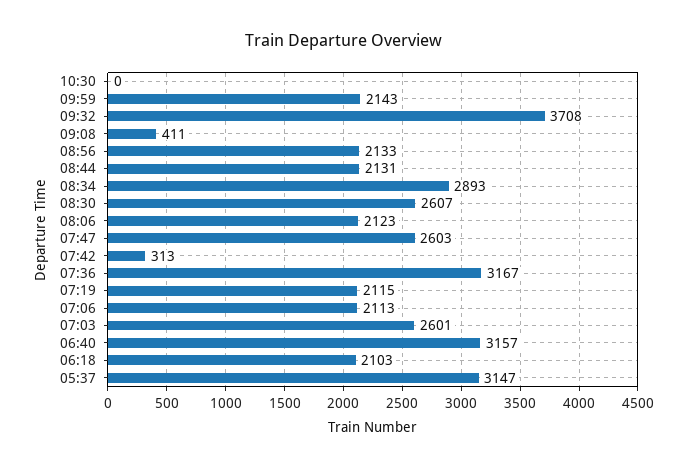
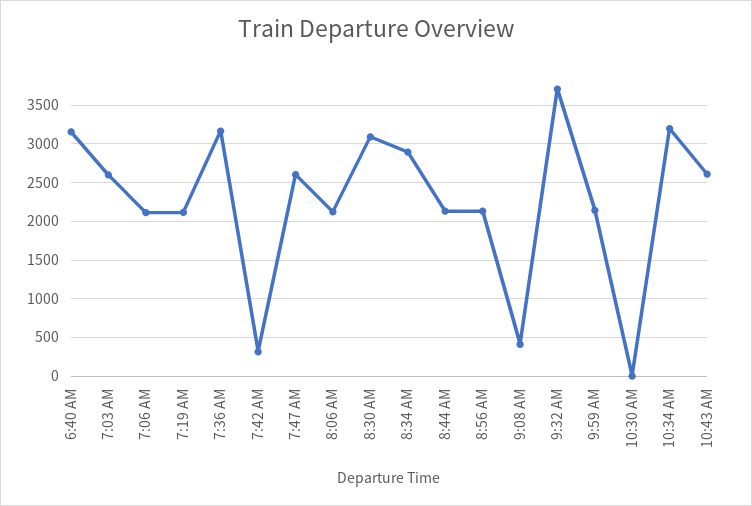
08:30: 2607 -> 3100
06:18: 2103 -> none
05:37: 3147 -> none
10:34 AM: none -> 3200
10:43 AM: none -> 2600

